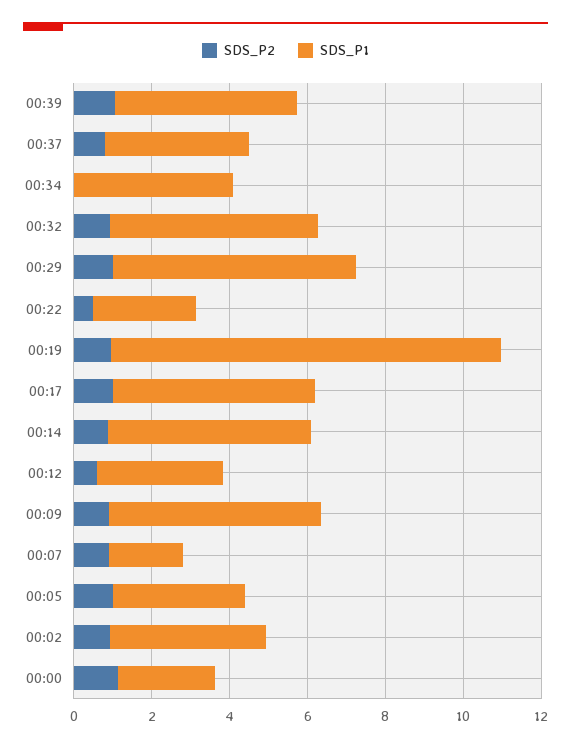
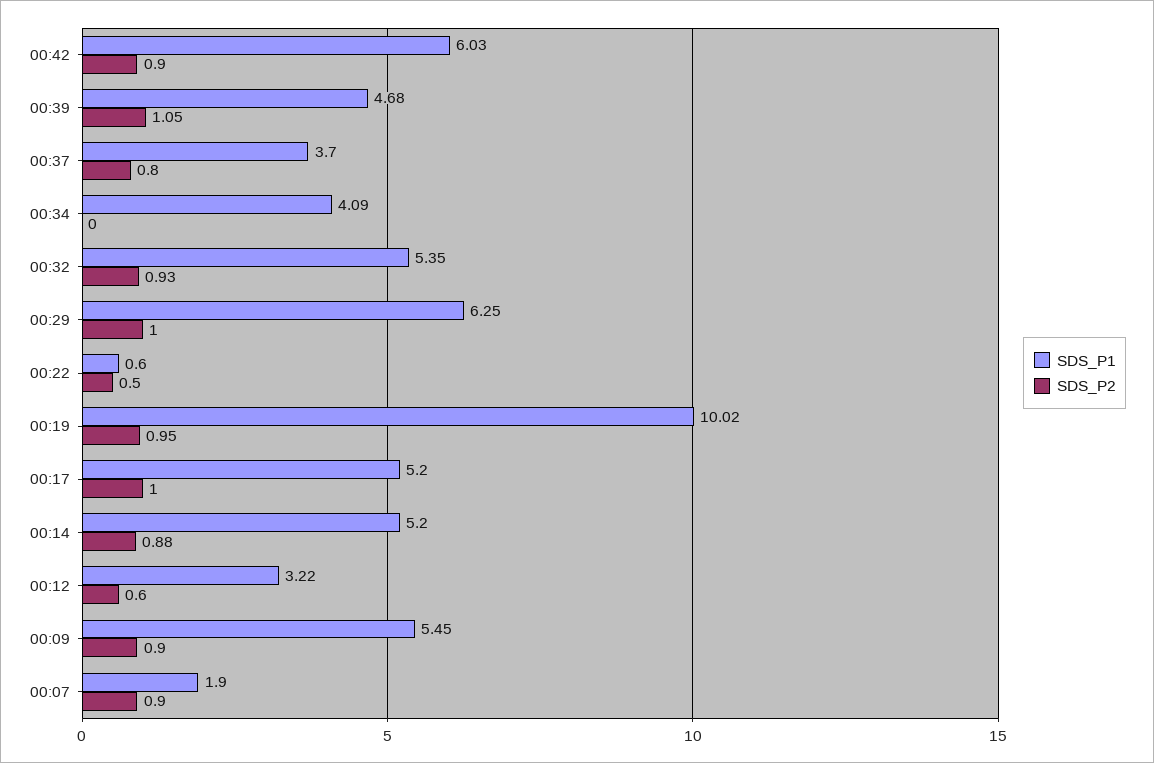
SDS_P1, 00:22: 2.5 -> 0.6
SDS_P2, 00:05: 1 -> none
SDS_P1, 00:05: 3.5 -> none
SDS_P2, 00:02: 1 -> none
SDS_P1, 00:02: 4 -> none
SDS_P2, 00:00: 1 -> none
SDS_P1, 00:00: 2.5 -> none
SDS_P1, 00:42: none -> 6.03
SDS_P2, 00:42: none -> 0.9

